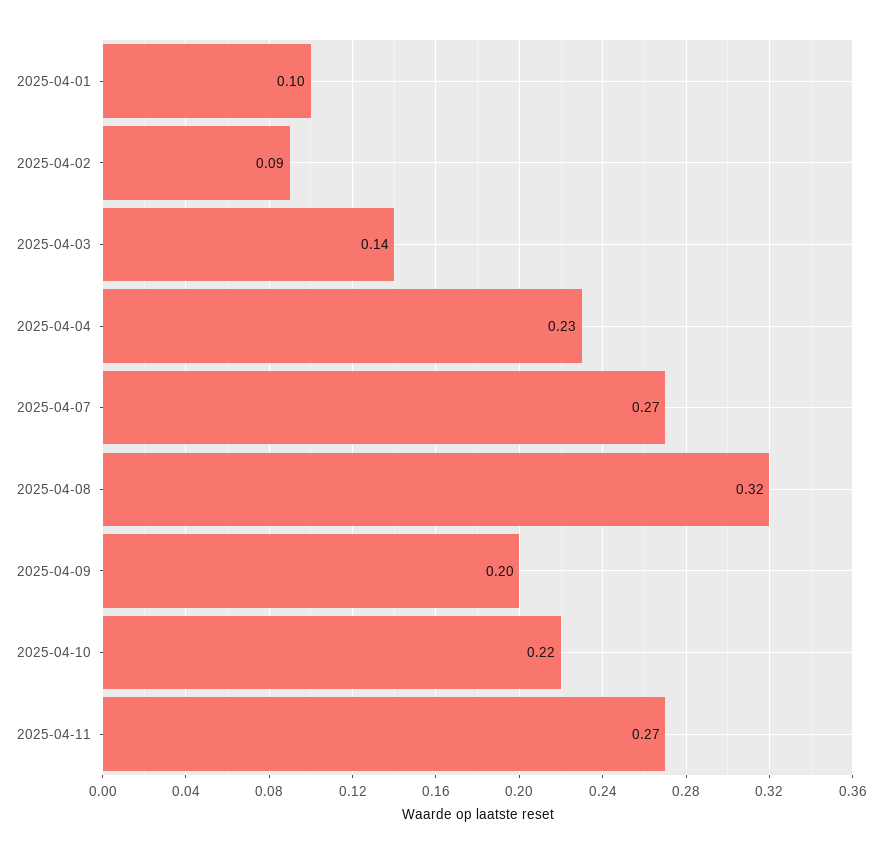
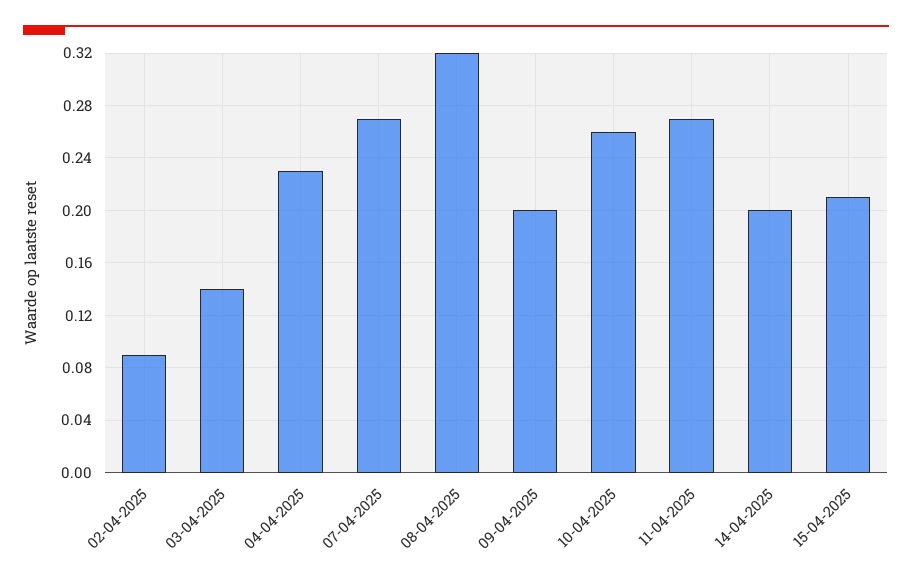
2025-04-01: 0.1 -> none
2025-04-10: 0.22 -> 0.26
14-04-2025: none -> 0.2
15-04-2025: none -> 0.21

